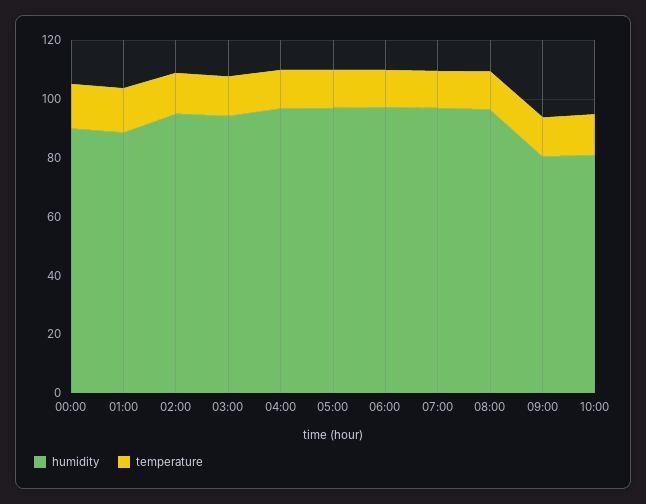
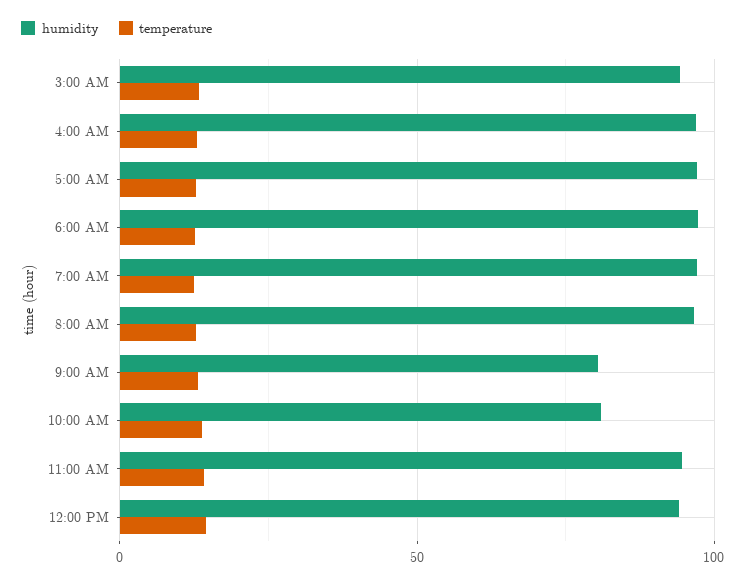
humidity, 00:00: 90 -> none
temperature, 00:00: 15 -> none
humidity, 01:00: 90 -> none
temperature, 01:00: 15 -> none
humidity, 02:00: 95 -> none
temperature, 02:00: 15 -> none
humidity, 11:00 AM: none -> 95
temperature, 11:00 AM: none -> 15
humidity, 12:00 PM: none -> 95
temperature, 12:00 PM: none -> 15

